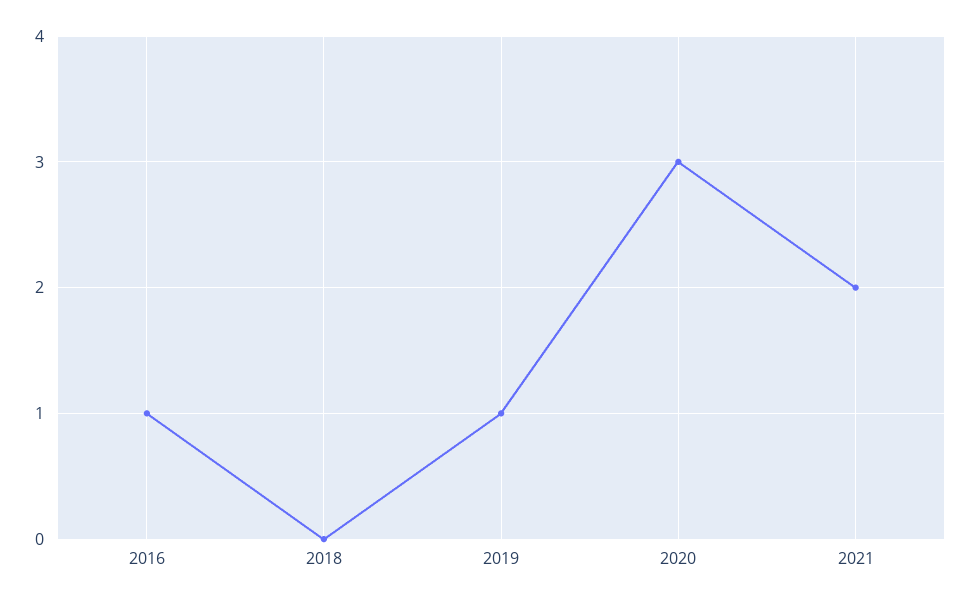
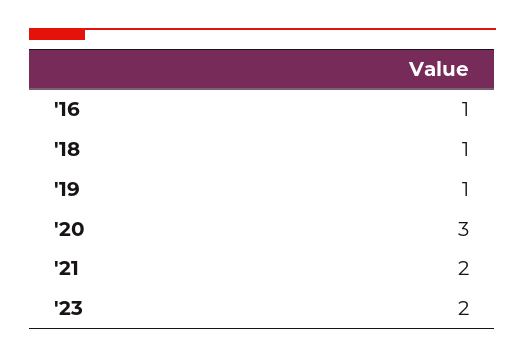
2018: 0 -> 1
'23: none -> 2

